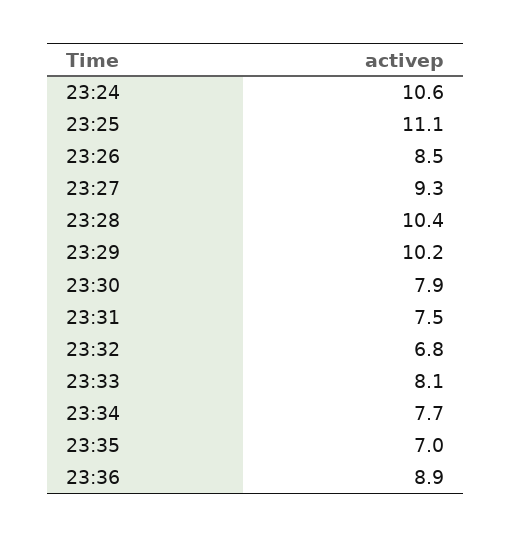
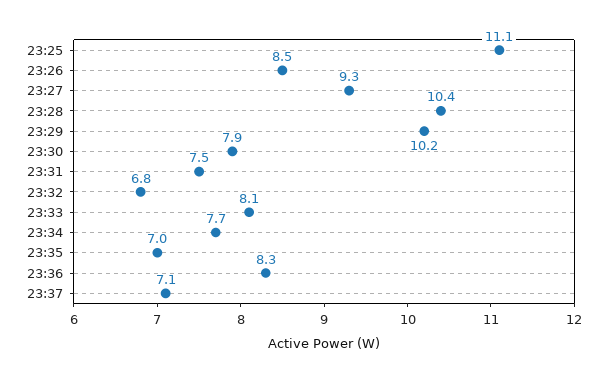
23:24: 10.6 -> none
23:36: 8.9 -> 8.3
23:37: none -> 7.1

